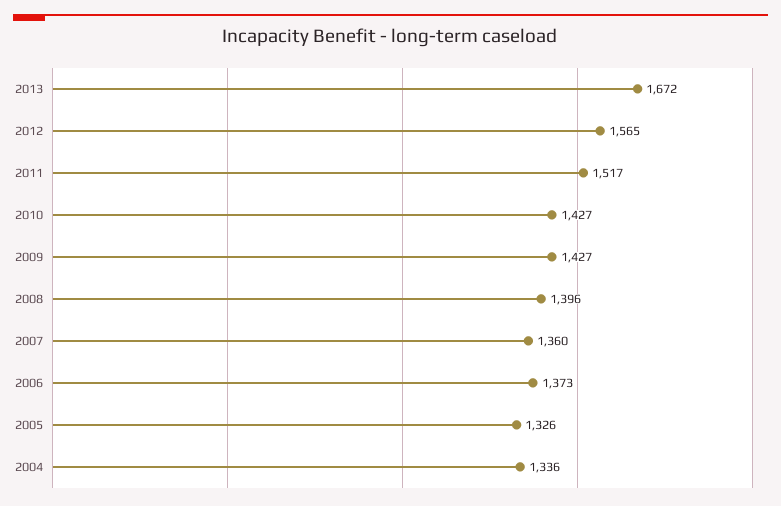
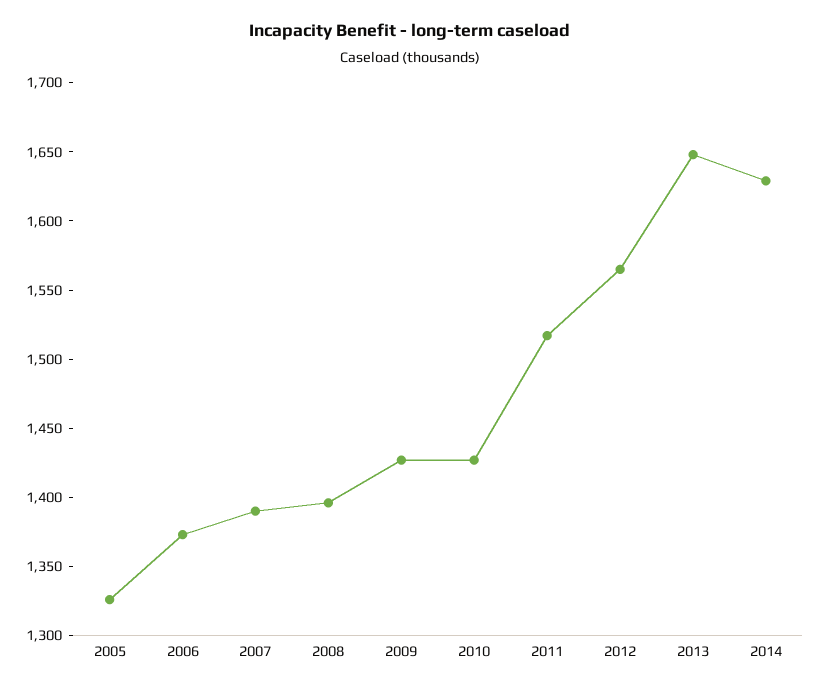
2013: 1672 -> 1650
2007: 1360 -> 1390
2004: 1336 -> none
2014: none -> 1630

